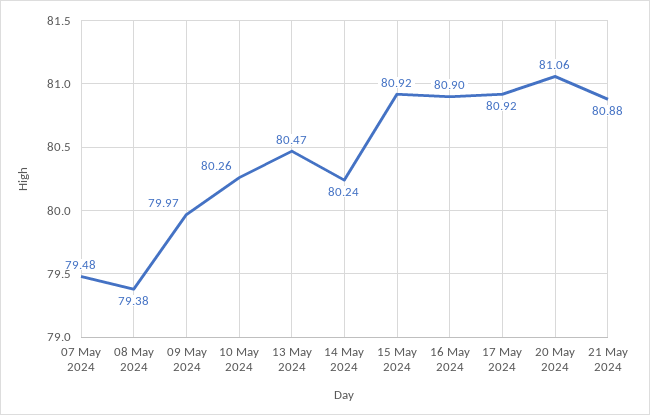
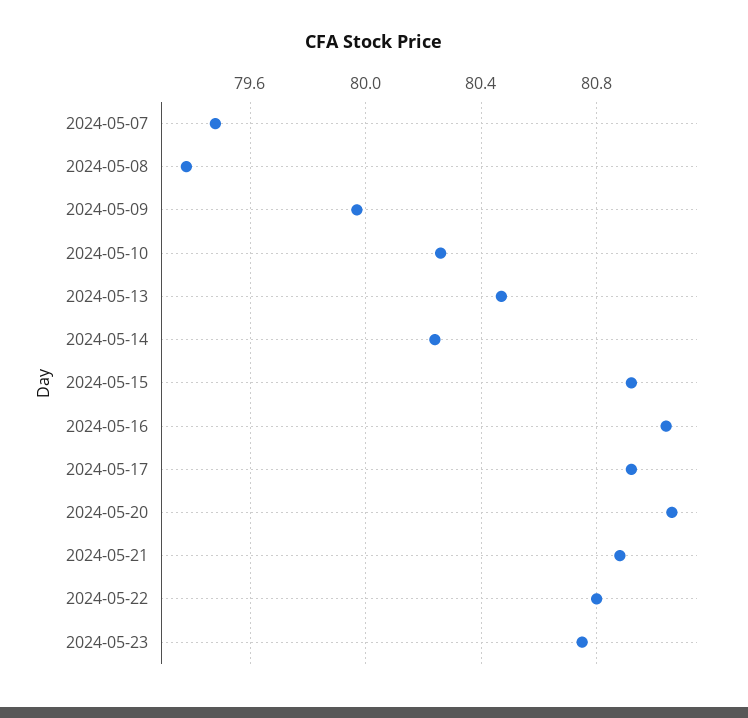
16 May 2024: 80.9 -> 81.05
2024-05-22: none -> 80.8
2024-05-23: none -> 80.75

